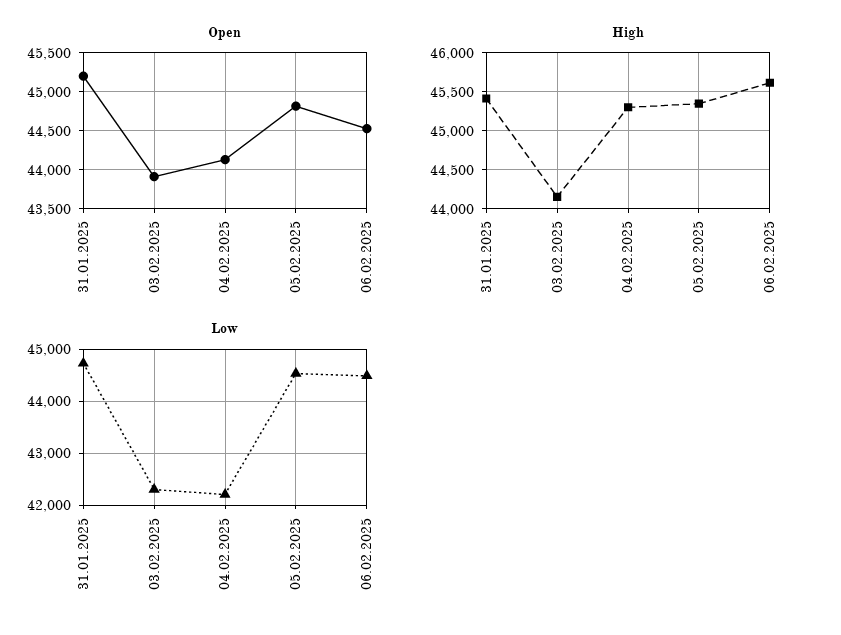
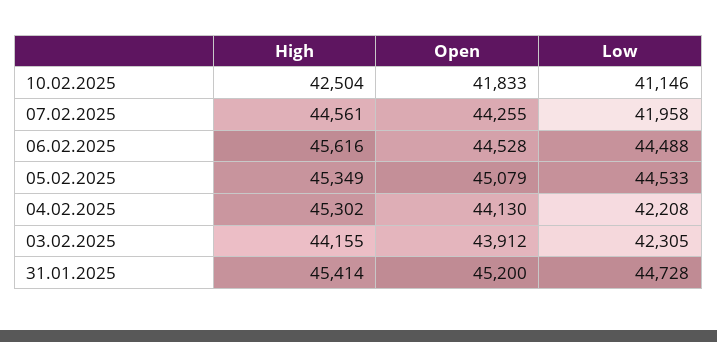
Open, 05.02.2025: 44800 -> 45079
High, 10.02.2025: none -> 42504
Open, 10.02.2025: none -> 41833
Low, 10.02.2025: none -> 41146
High, 07.02.2025: none -> 44561
Open, 07.02.2025: none -> 44255
Low, 07.02.2025: none -> 41958

